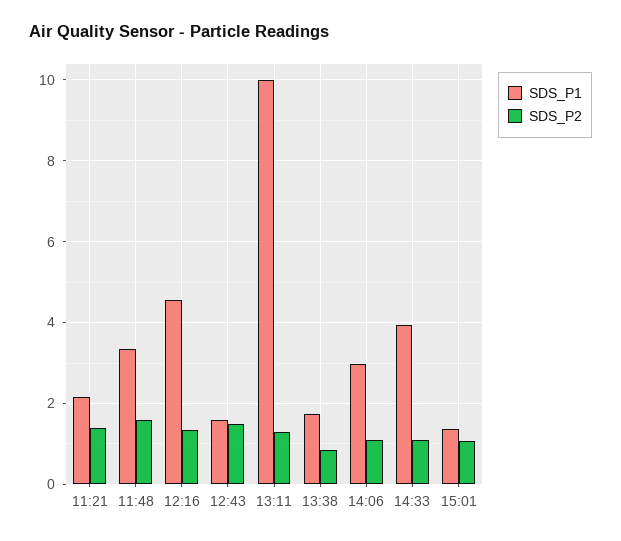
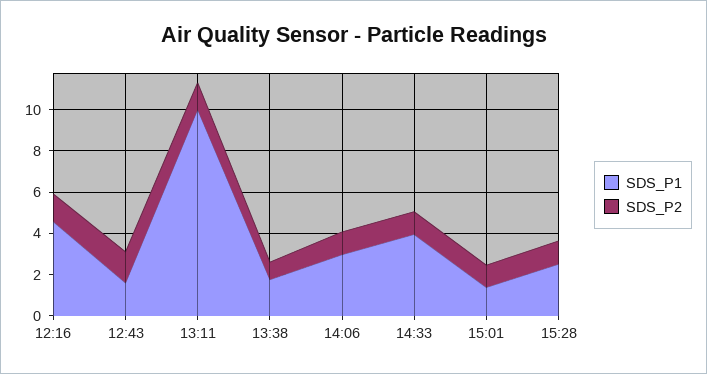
SDS_P1, 11:21: 2.2 -> none
SDS_P2, 11:21: 1.4 -> none
SDS_P1, 11:48: 3.4 -> none
SDS_P2, 11:48: 1.6 -> none
SDS_P1, 15:28: none -> 2.5
SDS_P2, 15:28: none -> 1

